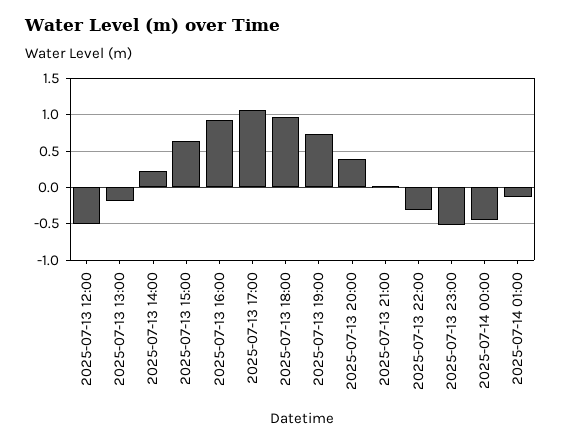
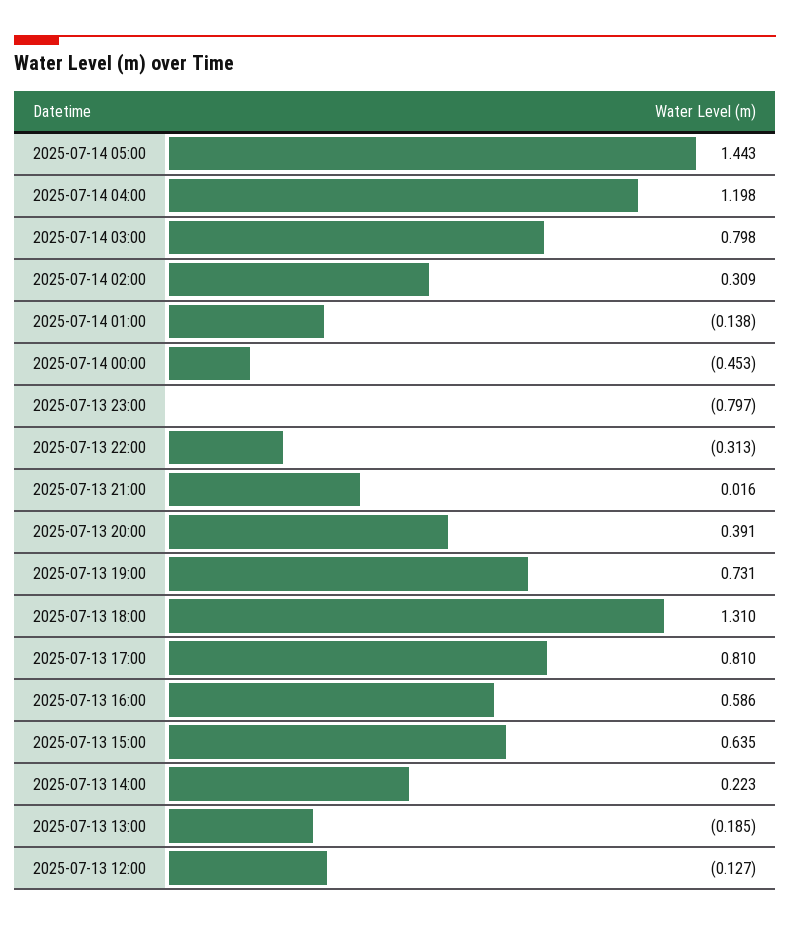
2025-07-13 12:00: -0.5 -> -0.127
2025-07-13 16:00: 0.9 -> 0.586
2025-07-13 17:00: 1.1 -> 0.81
2025-07-13 18:00: 1 -> 1.31
2025-07-13 23:00: -0.5 -> -0.797
2025-07-14 05:00: none -> 1.443
2025-07-14 04:00: none -> 1.198
2025-07-14 03:00: none -> 0.798
2025-07-14 02:00: none -> 0.309

